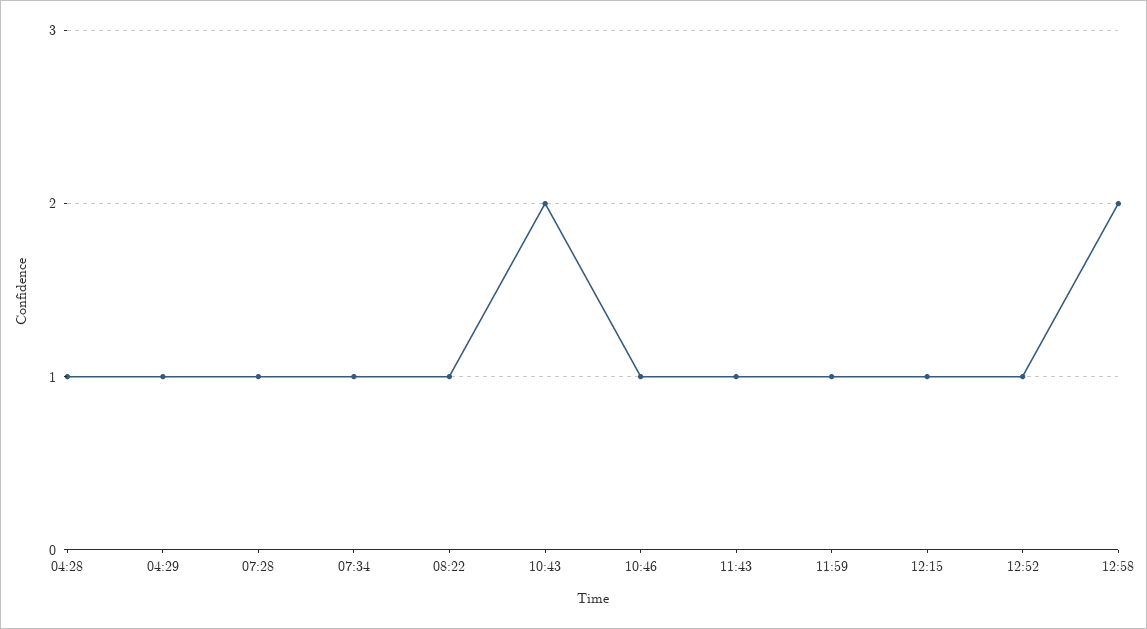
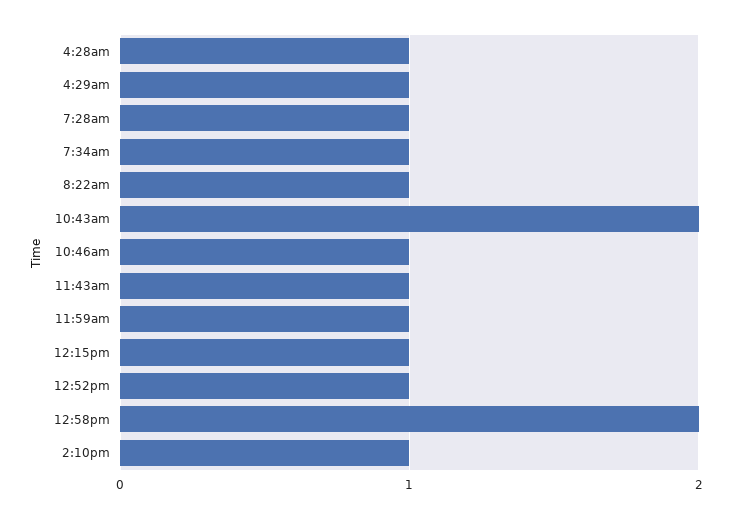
2:10pm: none -> 1

